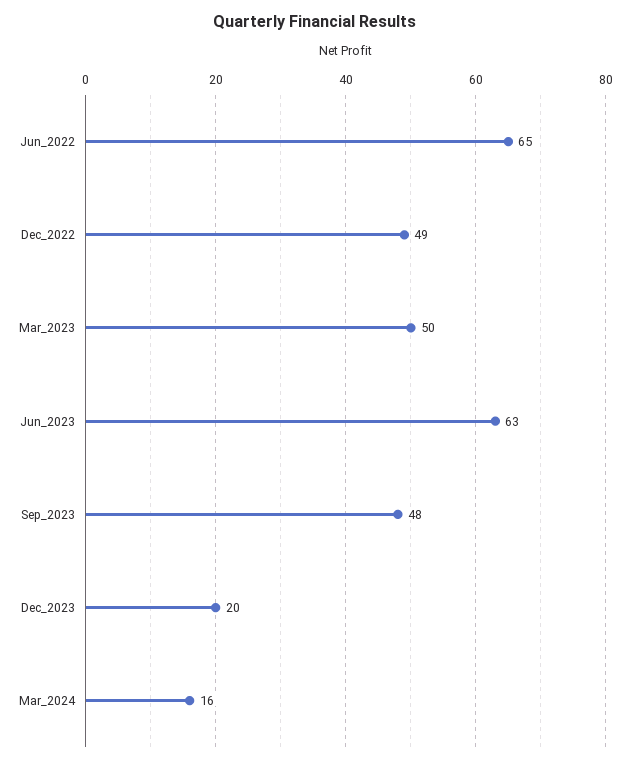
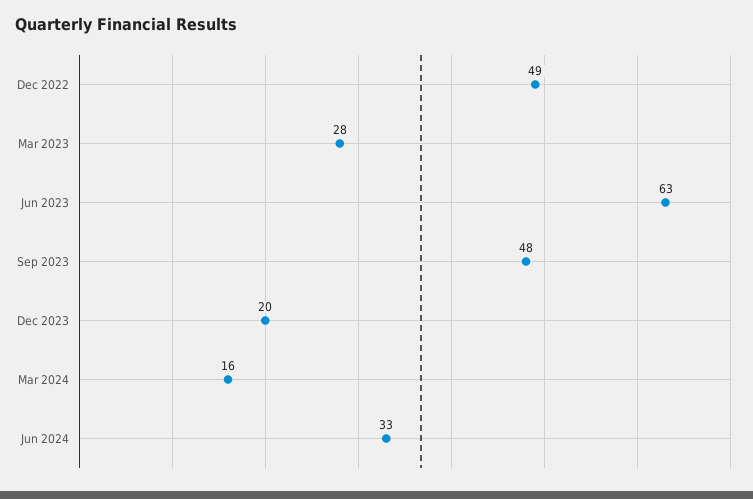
Jun_2022: 65 -> none
Mar_2023: 50 -> 28
Jun 2024: none -> 33

